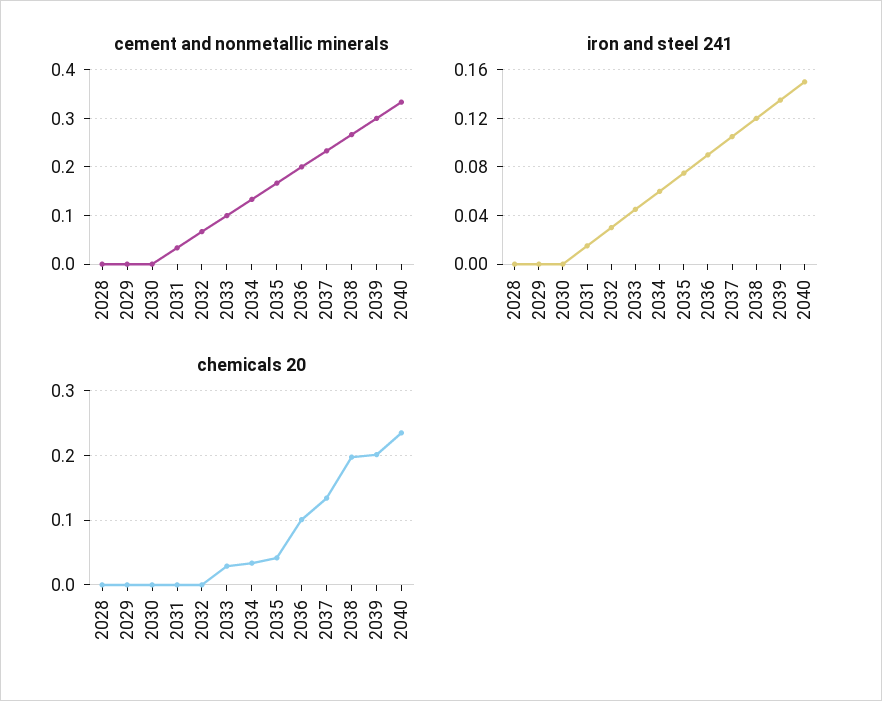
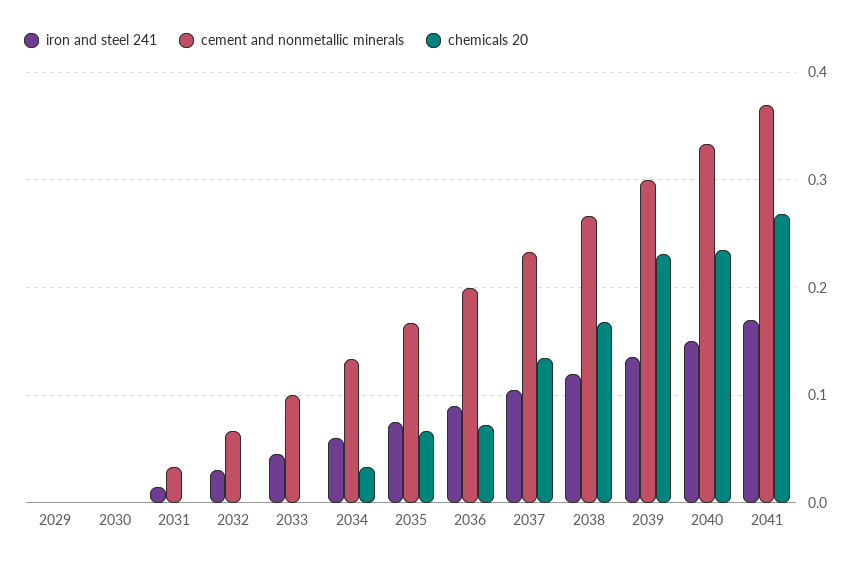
cement and nonmetallic minerals, 2028: 0 -> none
iron and steel 241, 2028: 0 -> none
chemicals 20, 2028: 0 -> none
chemicals 20, 2033: 0.03 -> 0
chemicals 20, 2035: 0.04 -> 0.07
chemicals 20, 2036: 0.1 -> 0.07
chemicals 20, 2038: 0.2 -> 0.17
chemicals 20, 2039: 0.2 -> 0.23
iron and steel 241, 2041: none -> 0.17
cement and nonmetallic minerals, 2041: none -> 0.37
chemicals 20, 2041: none -> 0.27

